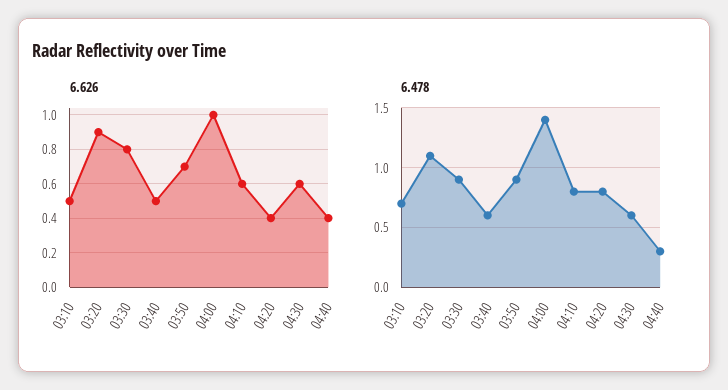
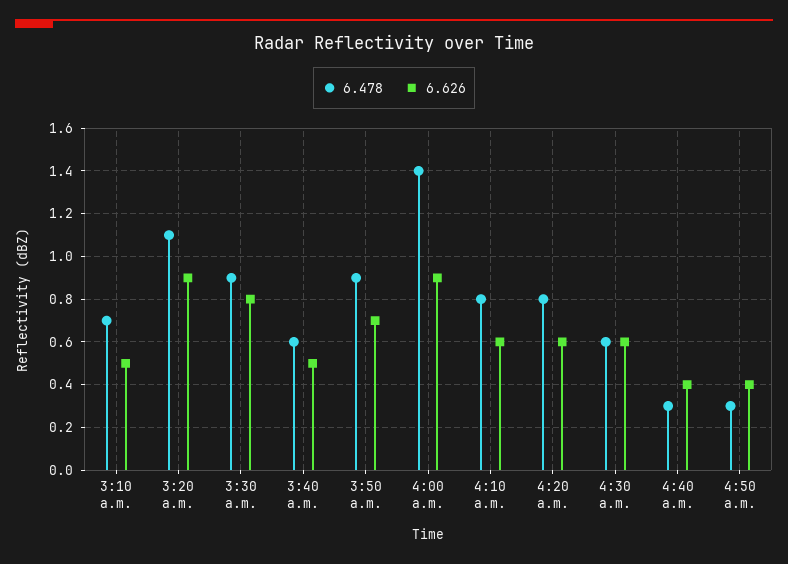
6.626, 04:00: 1 -> 0.9
6.626, 04:20: 0.4 -> 0.6
6.478, 4:50 a.m.: none -> 0.3
6.626, 4:50 a.m.: none -> 0.4

